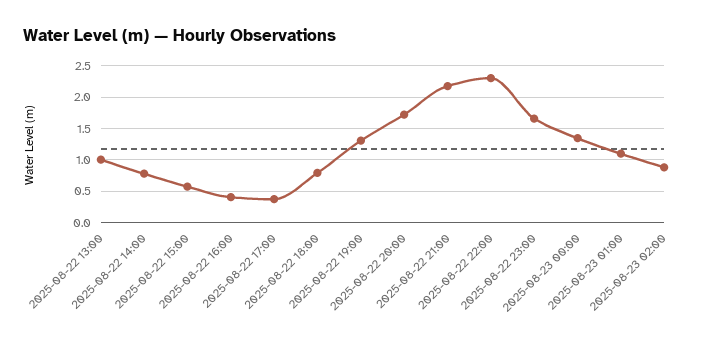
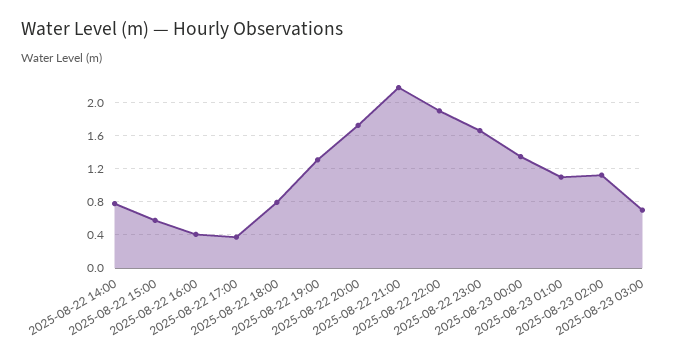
2025-08-22 13:00: 1 -> none
2025-08-22 22:00: 2.3 -> 1.9
2025-08-23 02:00: 0.9 -> 1.1
2025-08-23 03:00: none -> 0.7

